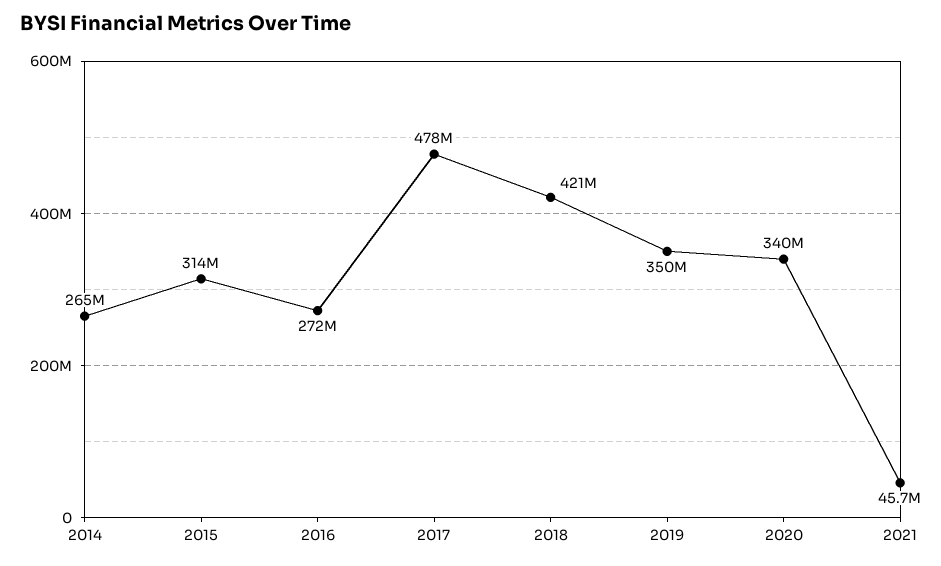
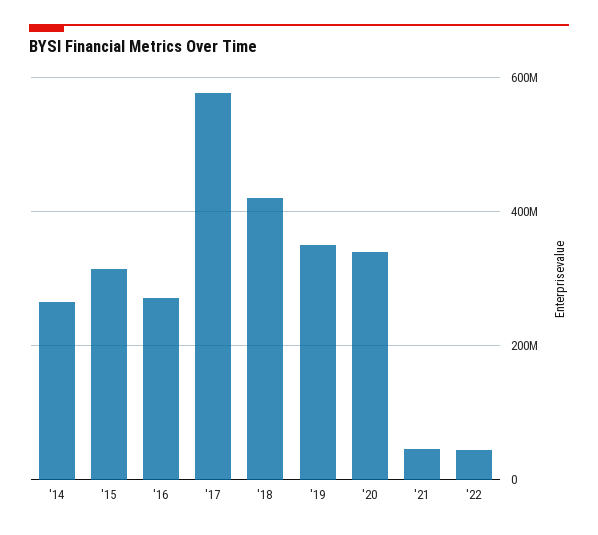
2017: 478000000 -> 580000000
'22: none -> 40000000

